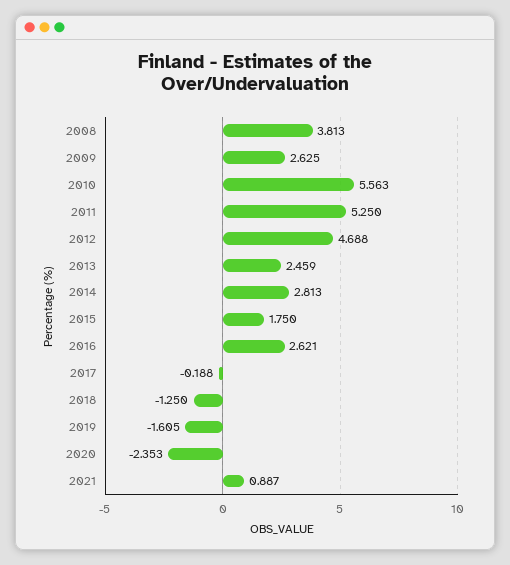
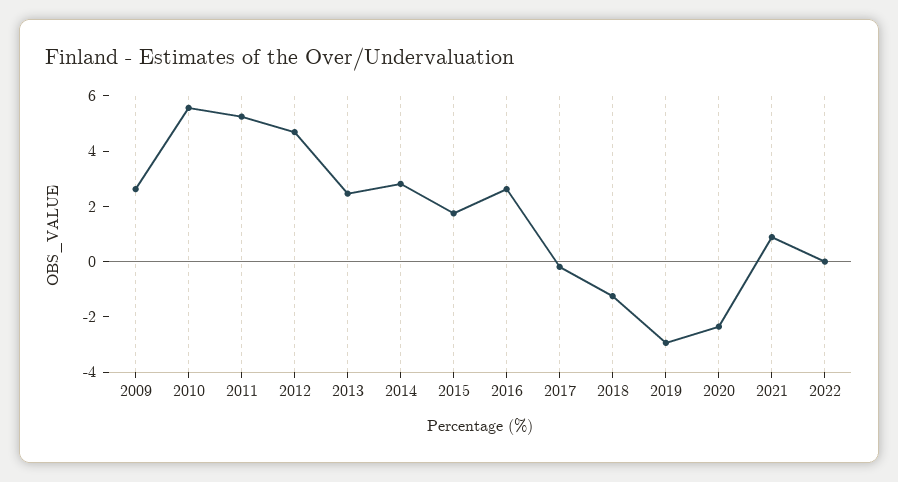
2008: 3.813 -> none
2019: -1.605 -> -3
2022: none -> 0

